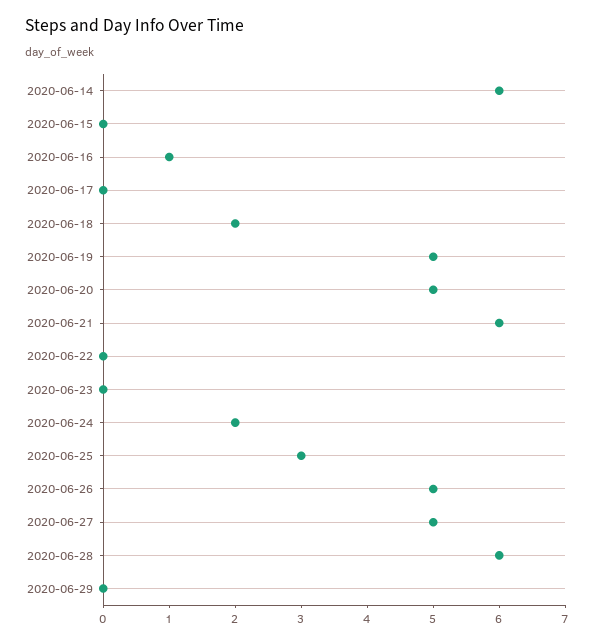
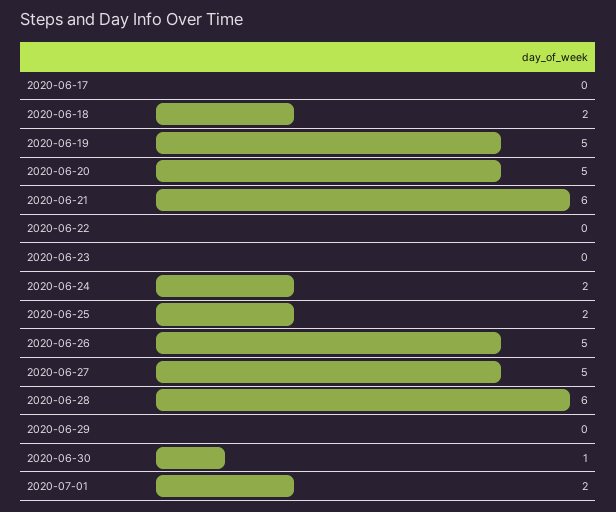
2020-06-14: 6 -> none
2020-06-15: 0 -> none
2020-06-16: 1 -> none
2020-06-25: 3 -> 2
2020-06-30: none -> 1
2020-07-01: none -> 2

